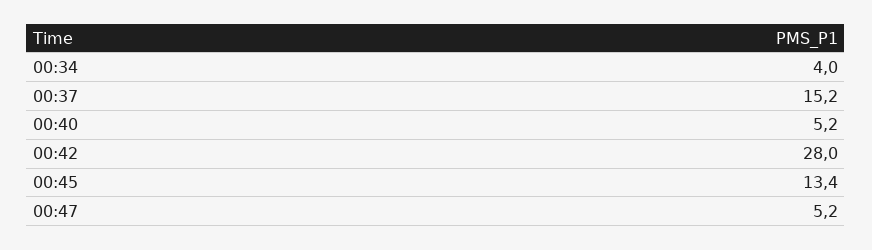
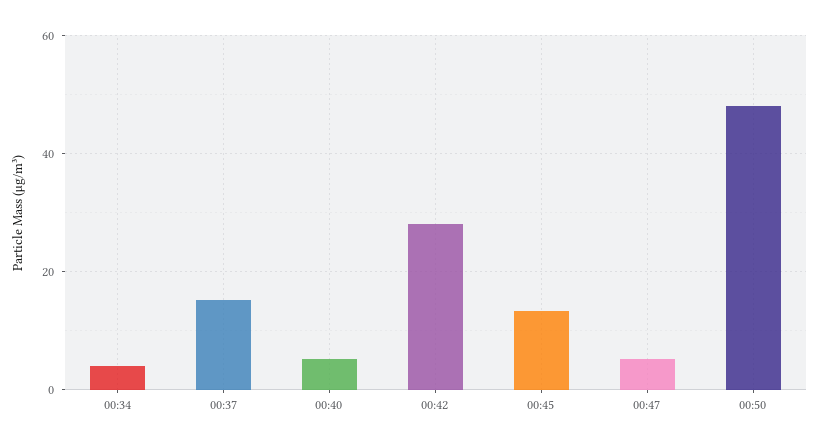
00:50: none -> 48

